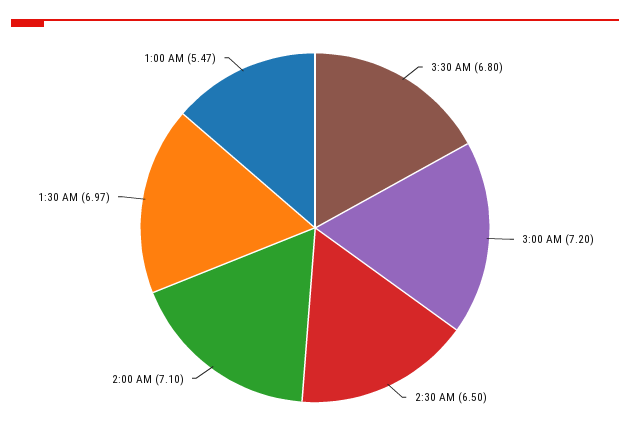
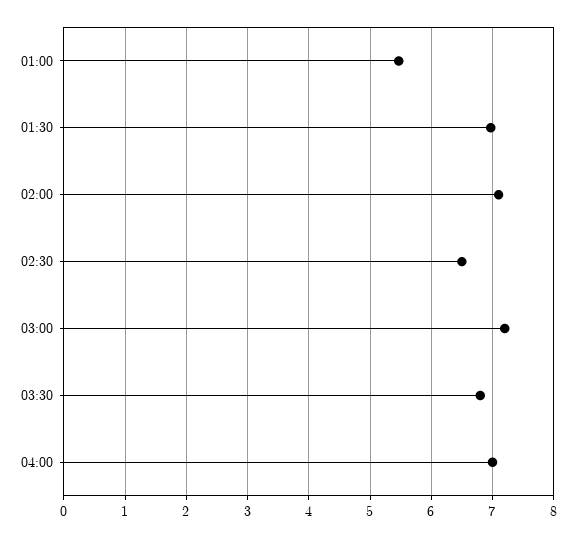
04:00: none -> 7

